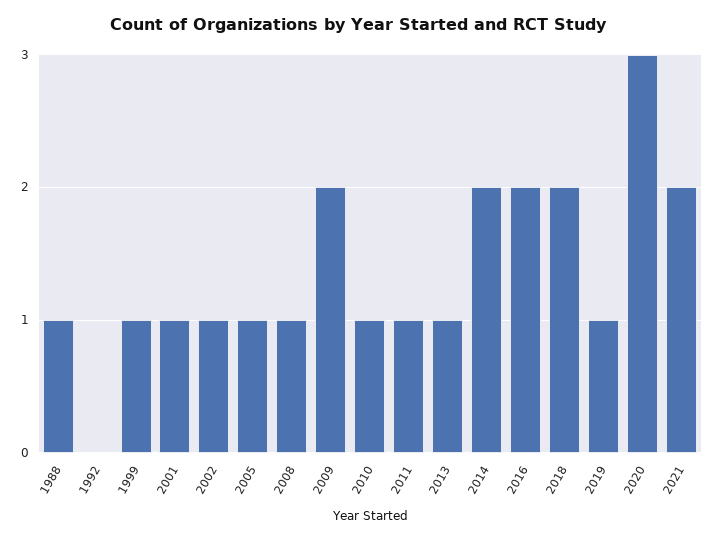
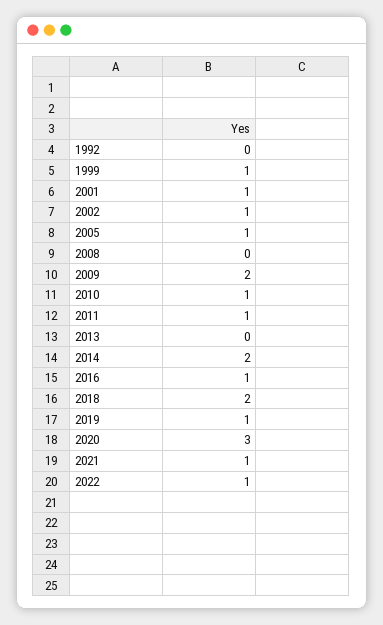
1988: 1 -> none
2008: 1 -> 0
2013: 1 -> 0
2016: 2 -> 1
2021: 2 -> 1
2022: none -> 1

